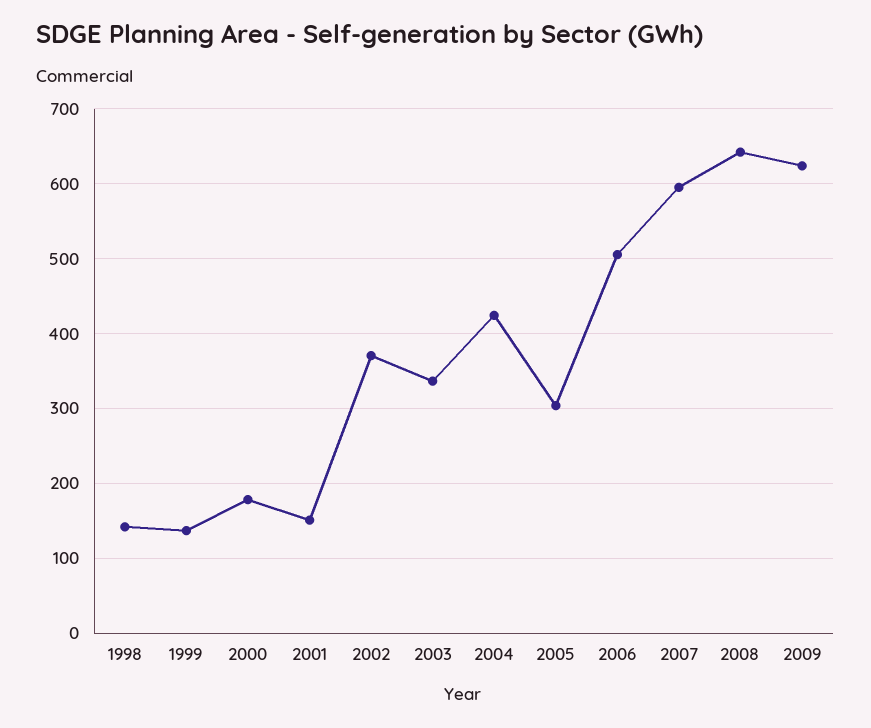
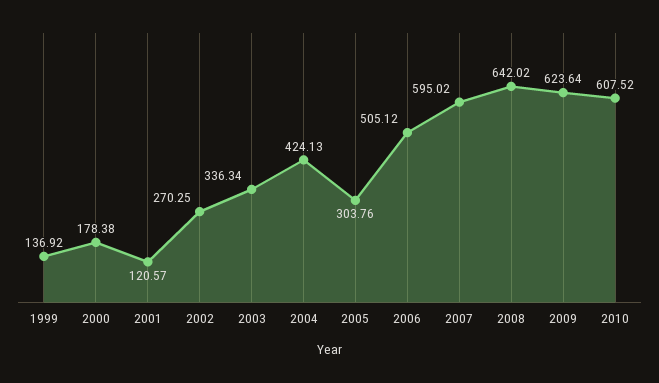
1998: 140 -> none
2001: 150 -> 120.57
2002: 370 -> 270.25
2010: none -> 607.52

